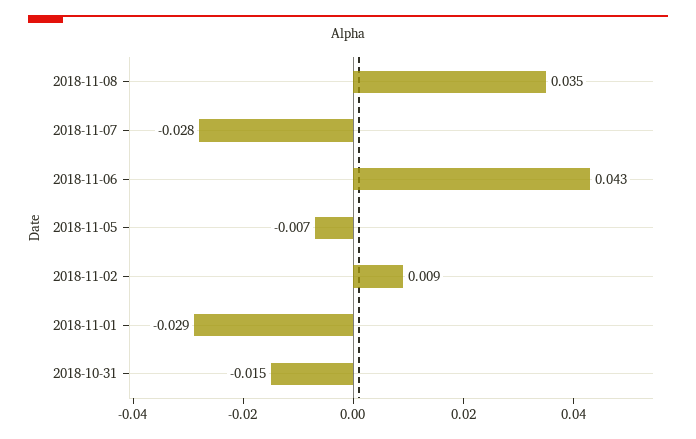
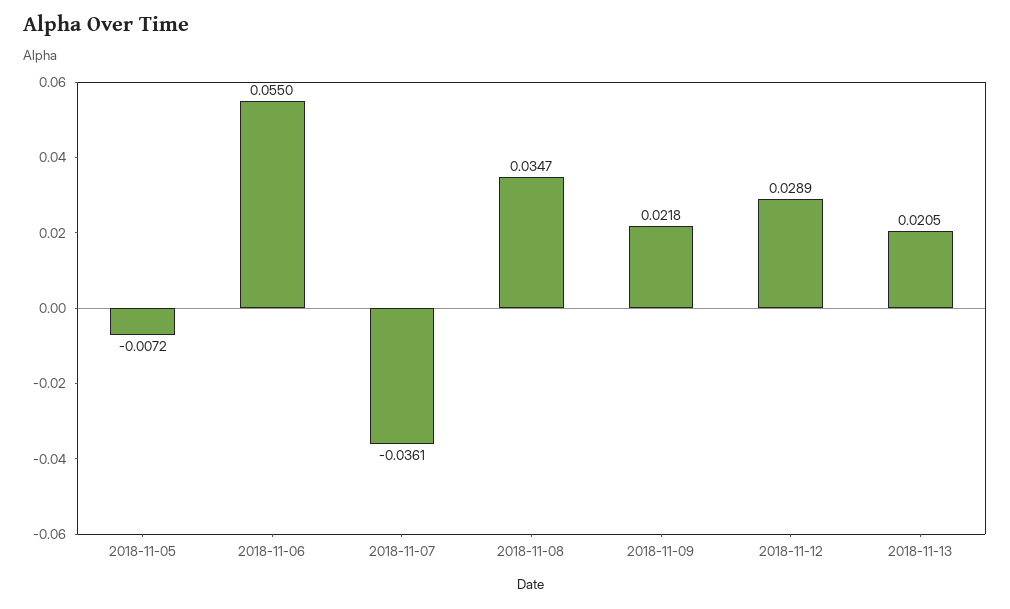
2018-11-07: -0.028 -> -0.0361
2018-11-06: 0.043 -> 0.055
2018-11-02: 0.009 -> none
2018-11-01: -0.029 -> none
2018-10-31: -0.015 -> none
2018-11-09: none -> 0.0218
2018-11-12: none -> 0.0289
2018-11-13: none -> 0.0205

